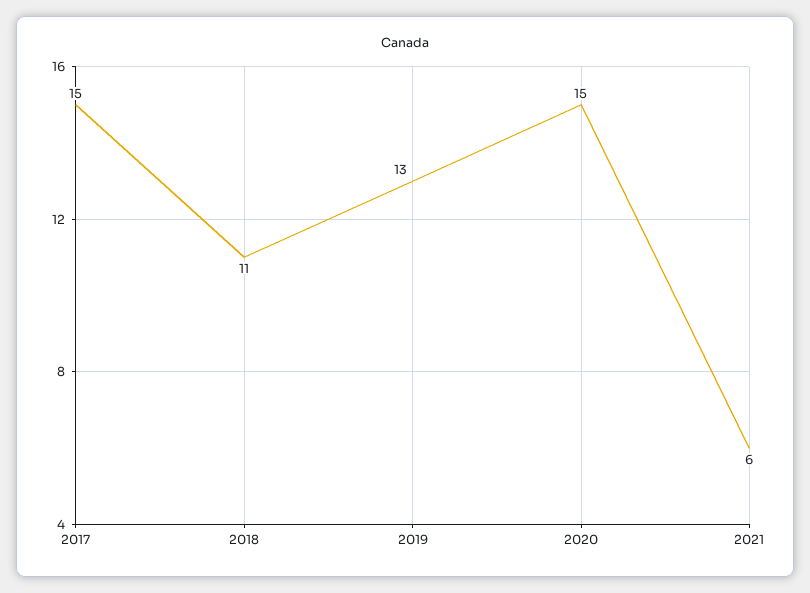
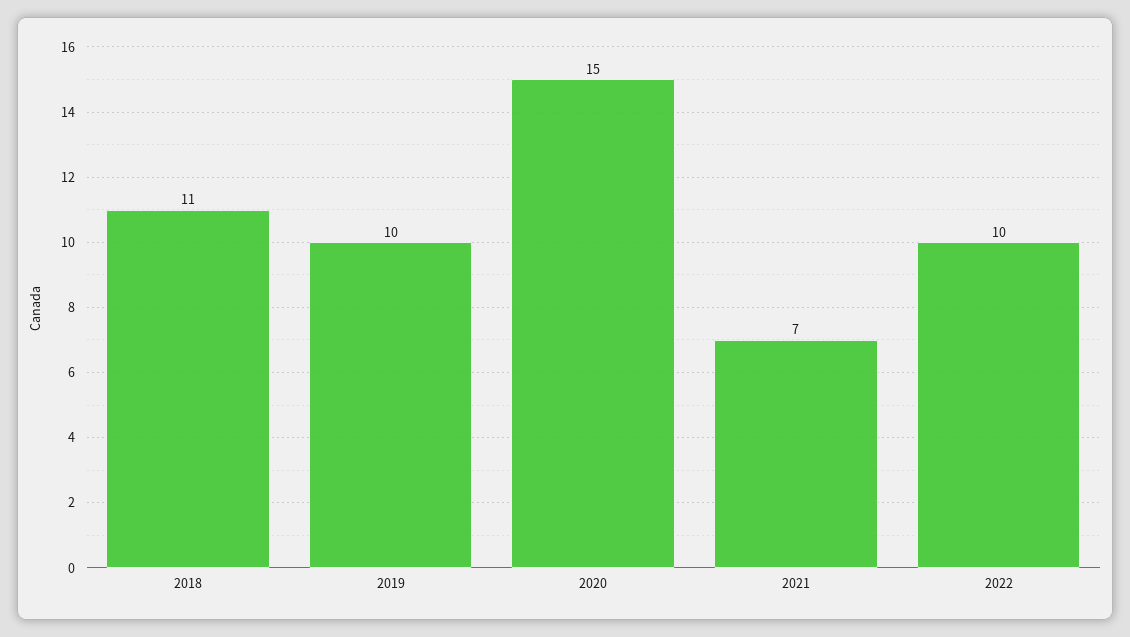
2017: 15 -> none
2019: 13 -> 10
2021: 6 -> 7
2022: none -> 10

